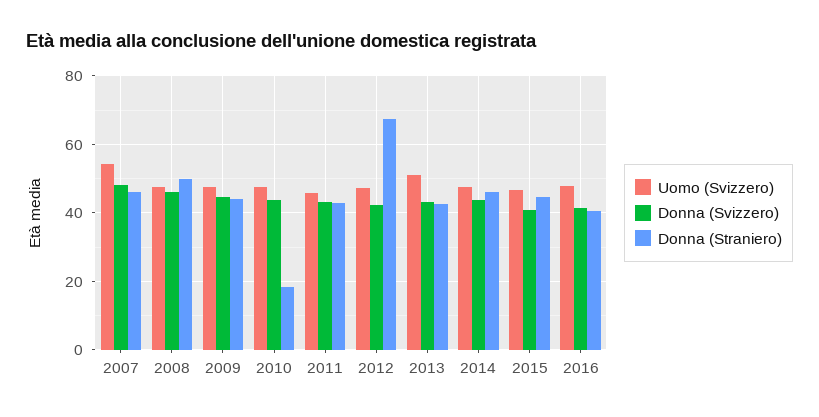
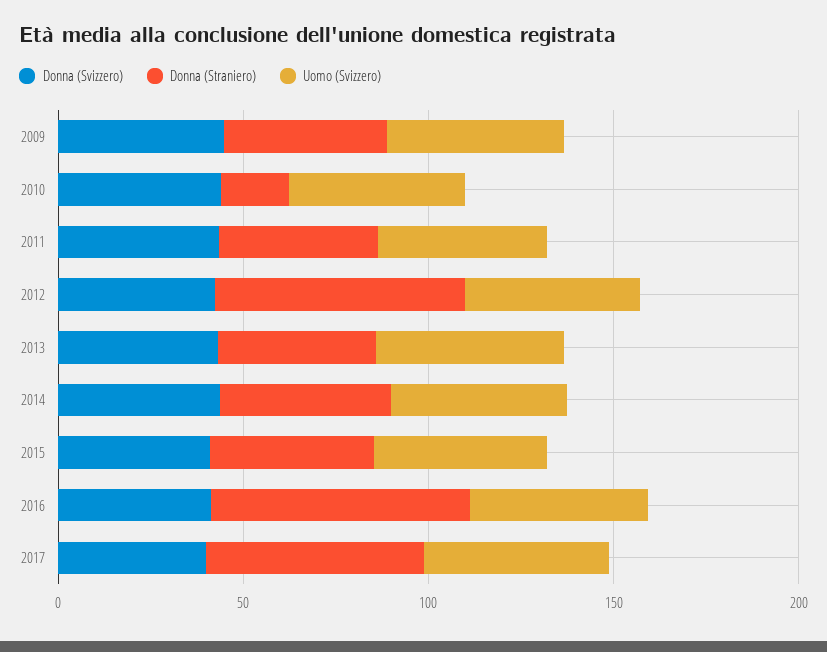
Uomo (Svizzero), 2007: 54 -> none
Donna (Svizzero), 2007: 48 -> none
Donna (Straniero), 2007: 46 -> none
Uomo (Svizzero), 2008: 48 -> none
Donna (Svizzero), 2008: 46 -> none
Donna (Straniero), 2008: 50 -> none
Donna (Straniero), 2016: 40 -> 70
Donna (Svizzero), 2017: none -> 40
Donna (Straniero), 2017: none -> 60
Uomo (Svizzero), 2017: none -> 50

